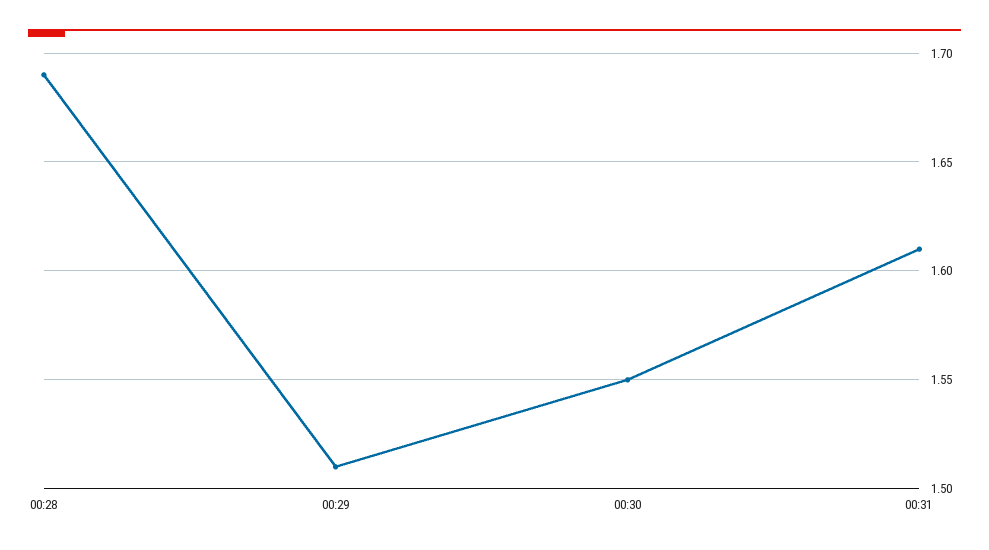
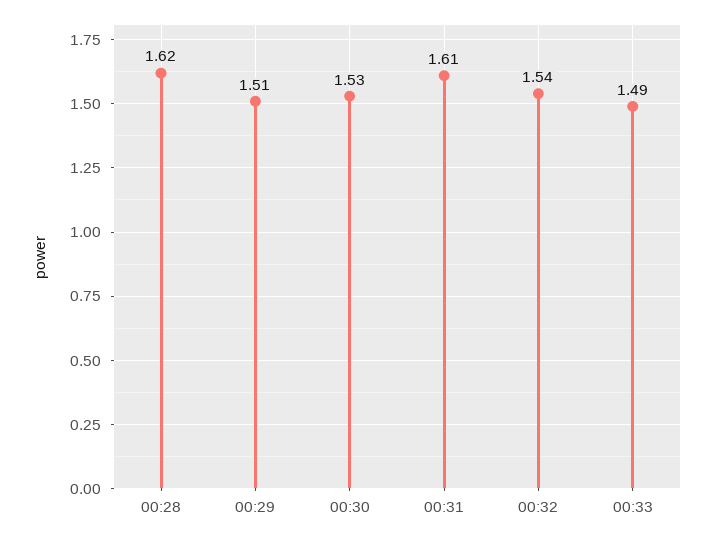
00:28: 1.69 -> 1.62
00:30: 1.55 -> 1.53
00:32: none -> 1.54
00:33: none -> 1.49

